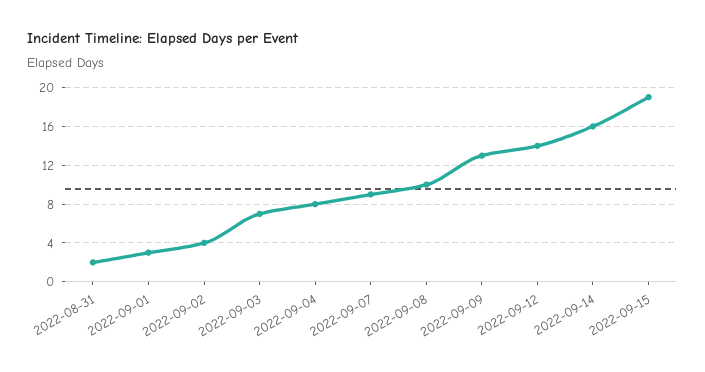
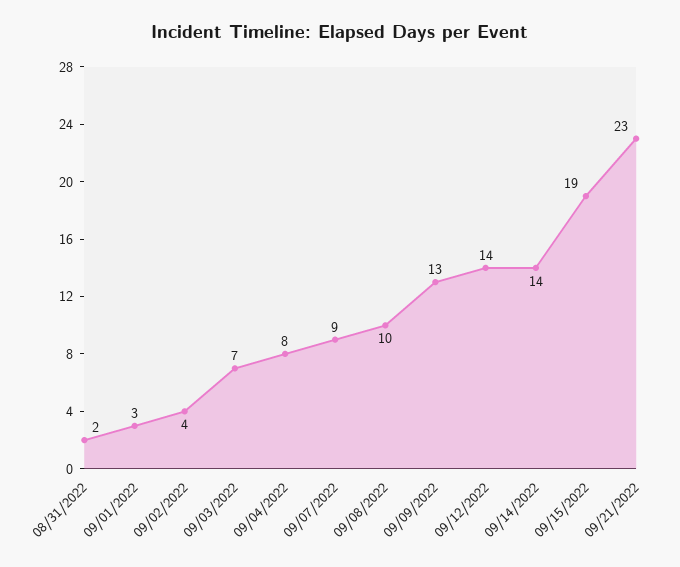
2022-09-14: 16 -> 14
09/21/2022: none -> 23

